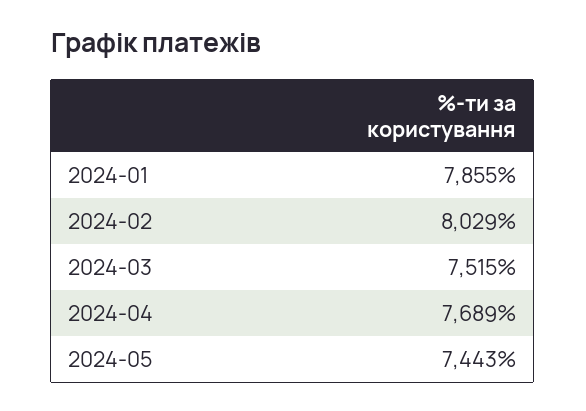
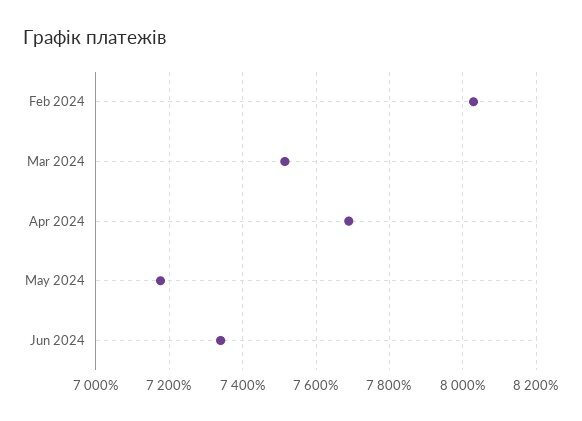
2024-01: 7855 -> none
2024-05: 7443 -> 7180
Jun 2024: none -> 7340

